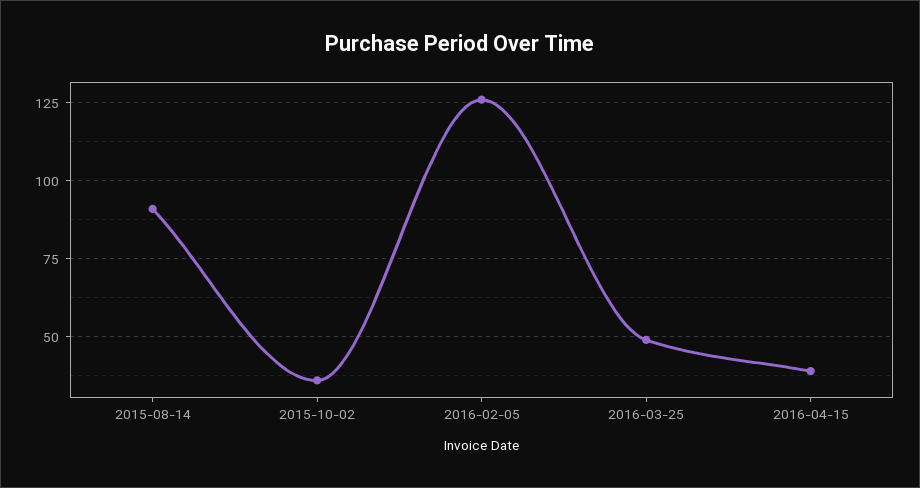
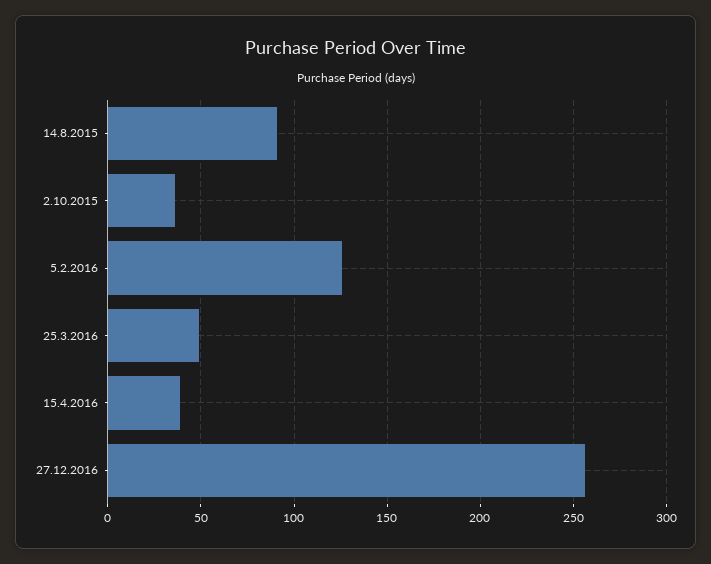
27.12.2016: none -> 255

